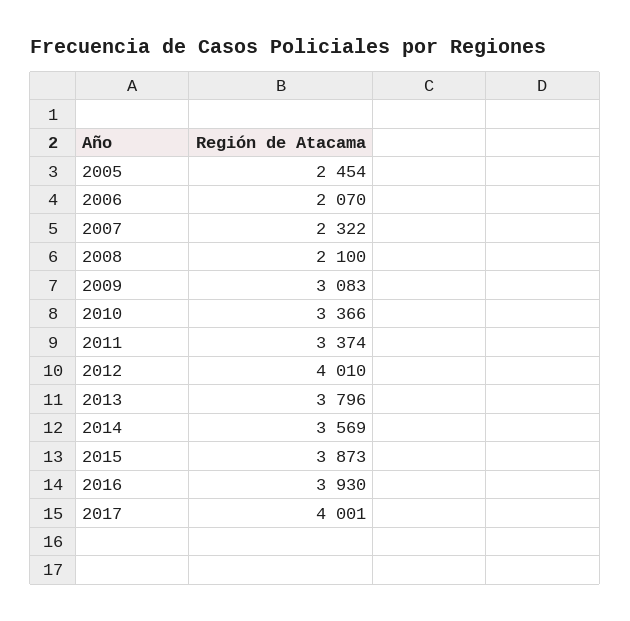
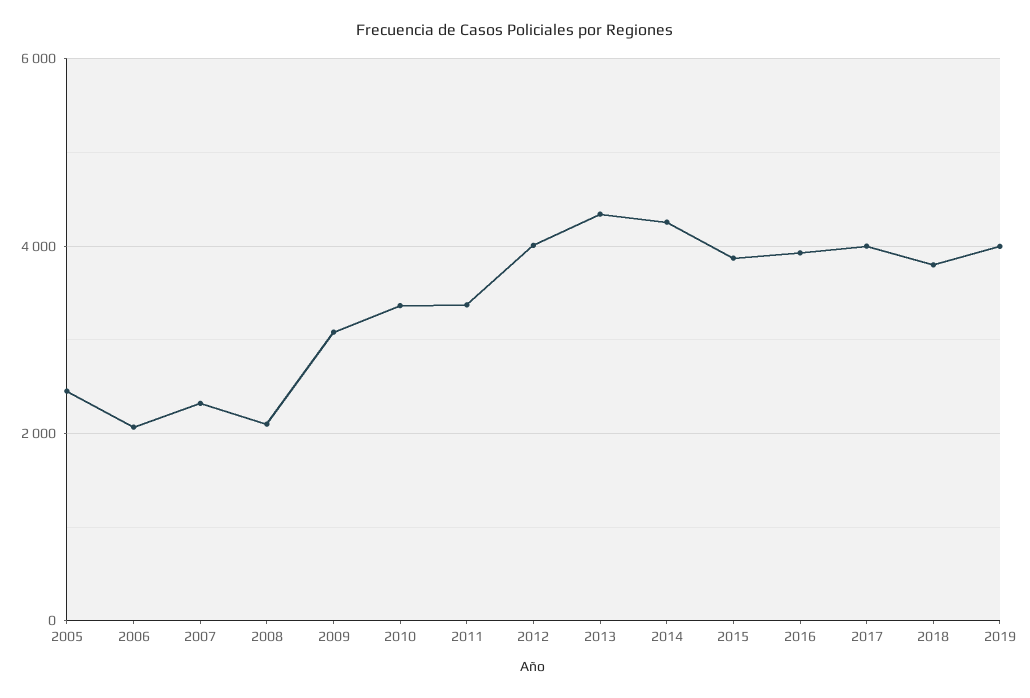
2013: 3796 -> 4400
2014: 3569 -> 4200
2018: none -> 3800
2019: none -> 4000

